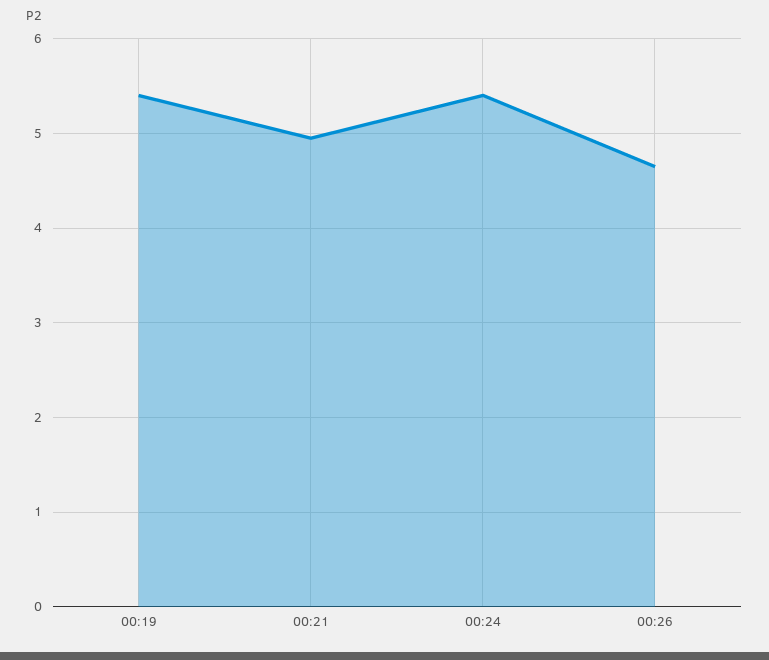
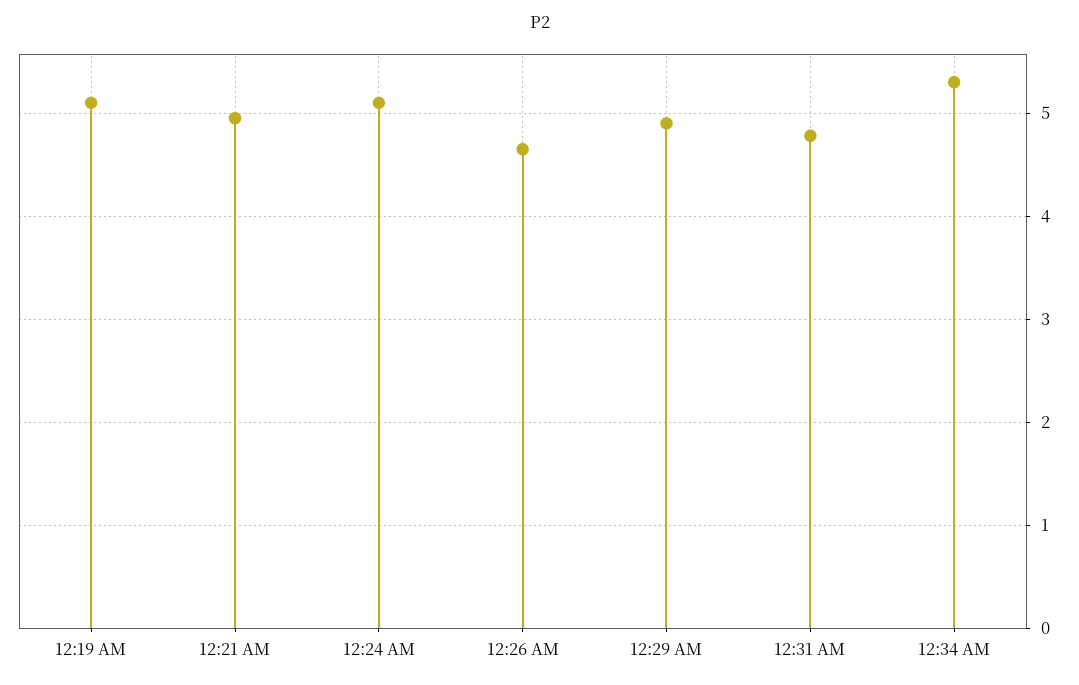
00:19: 5.4 -> 5.1
00:24: 5.4 -> 5.1
12:29 AM: none -> 4.9
12:31 AM: none -> 4.8
12:34 AM: none -> 5.3

